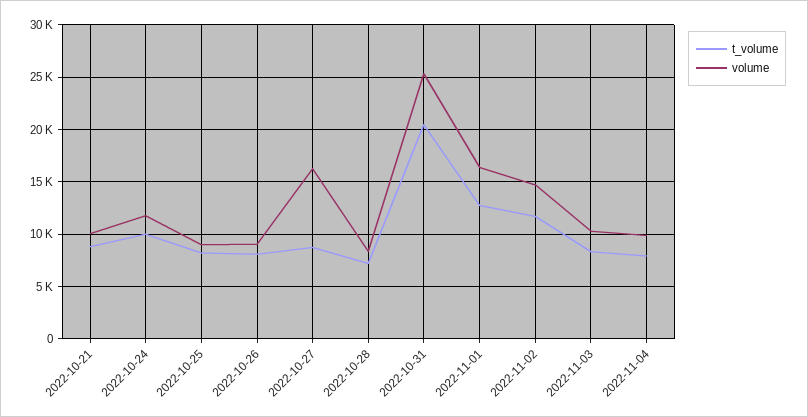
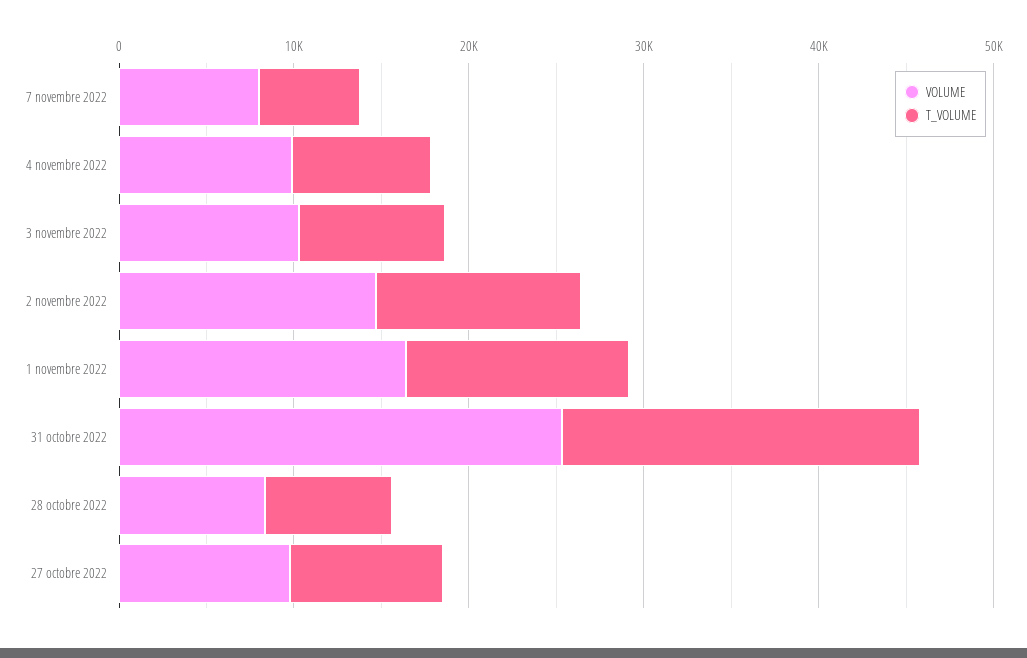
t_volume, 2022-10-21: 9000 -> none
volume, 2022-10-21: 10000 -> none
t_volume, 2022-10-24: 10000 -> none
volume, 2022-10-24: 12000 -> none
t_volume, 2022-10-25: 8000 -> none
volume, 2022-10-25: 9000 -> none
t_volume, 2022-10-26: 8000 -> none
volume, 2022-10-26: 9000 -> none
volume, 2022-10-27: 16000 -> 10000
volume, 7 novembre 2022: none -> 8000
t_volume, 7 novembre 2022: none -> 6000

